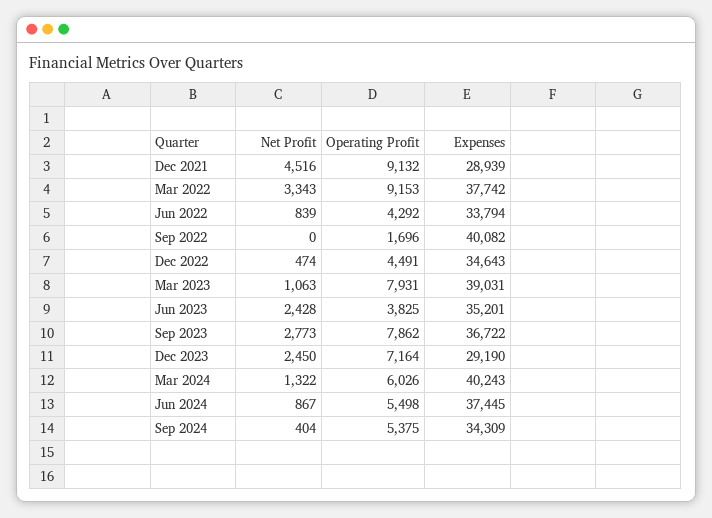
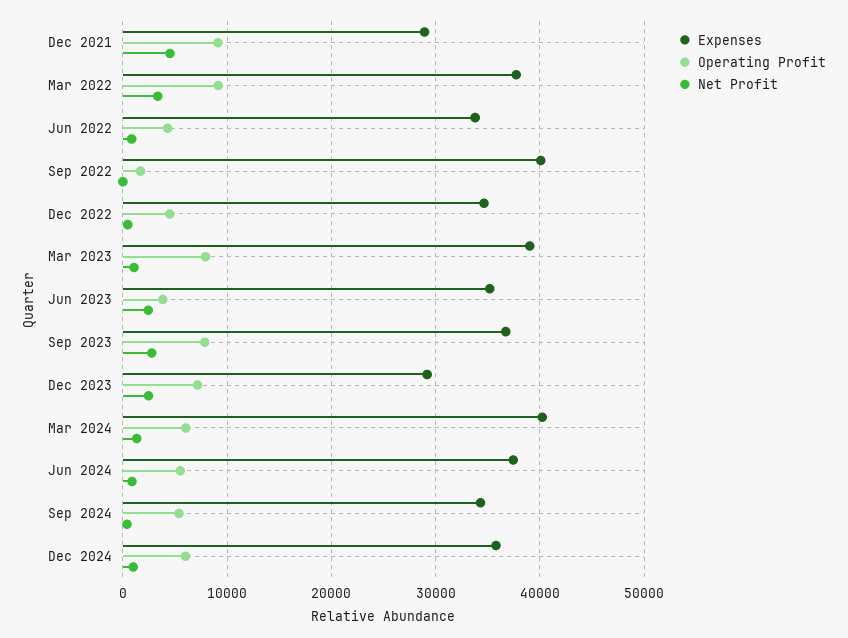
Expenses, Dec 2024: none -> 36000
Operating Profit, Dec 2024: none -> 6000
Net Profit, Dec 2024: none -> 1000

